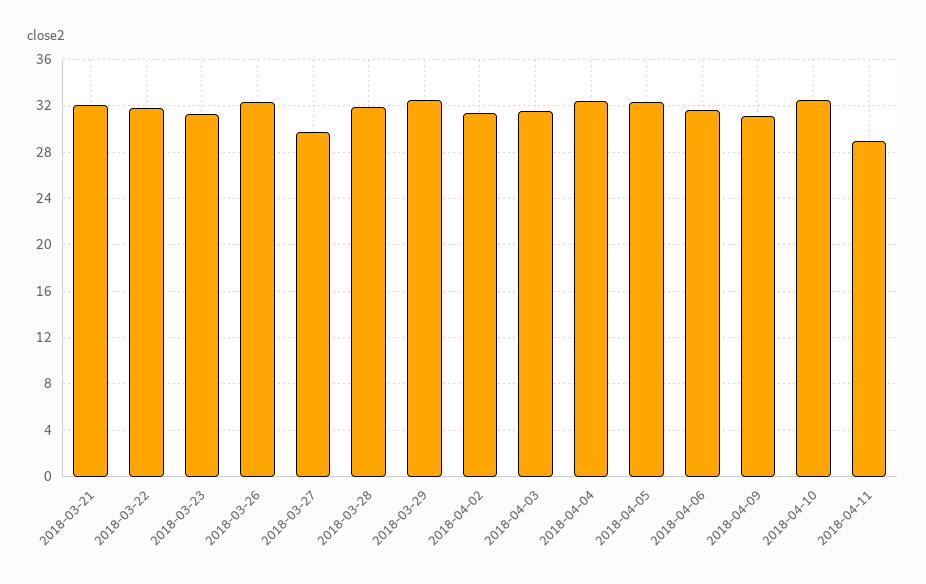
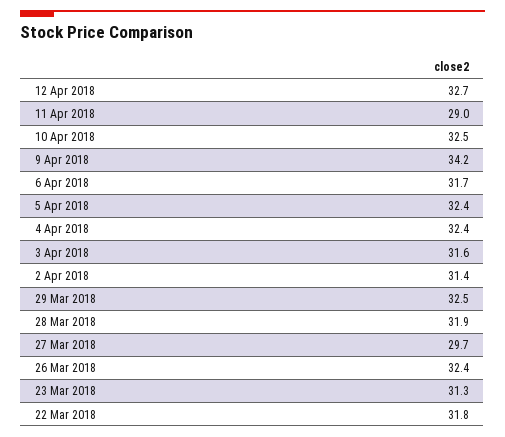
2018-03-21: 32 -> none
2018-04-09: 31 -> 34.2
12 Apr 2018: none -> 32.7

